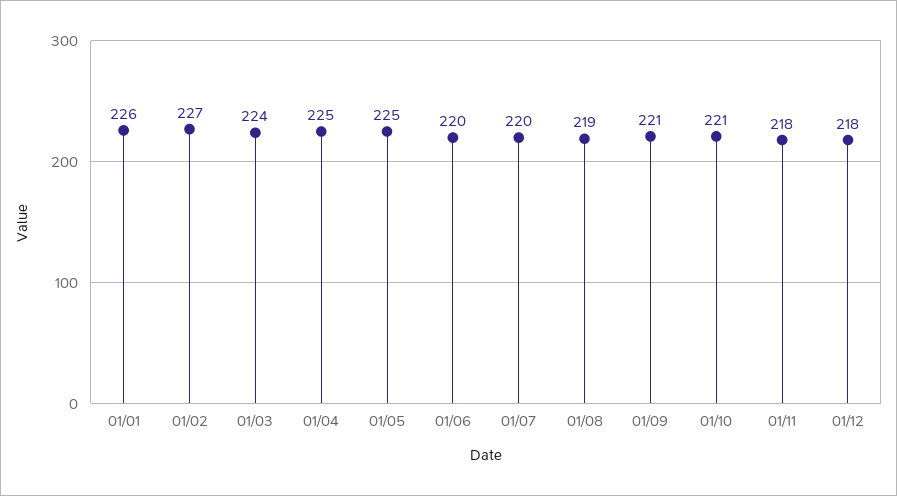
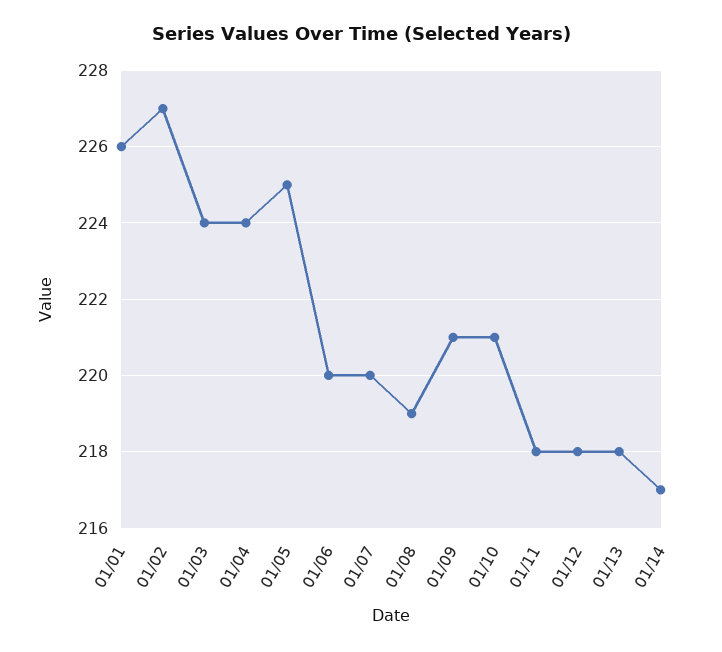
01/04: 225 -> 224
01/13: none -> 218
01/14: none -> 217

